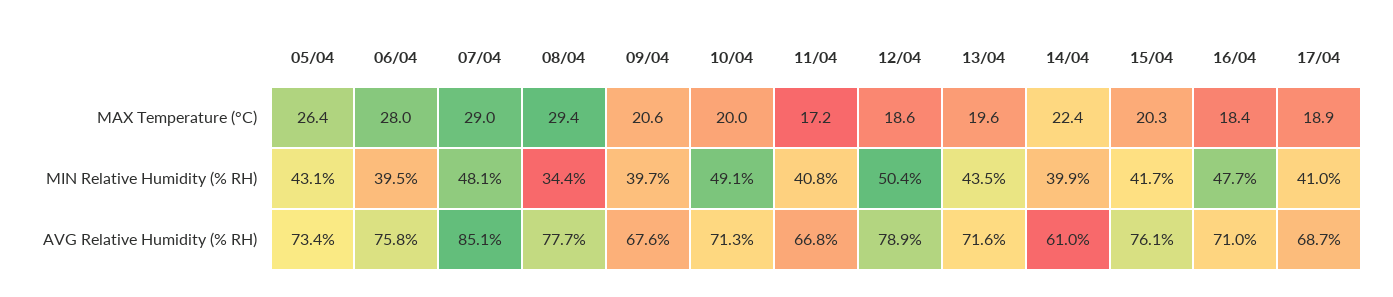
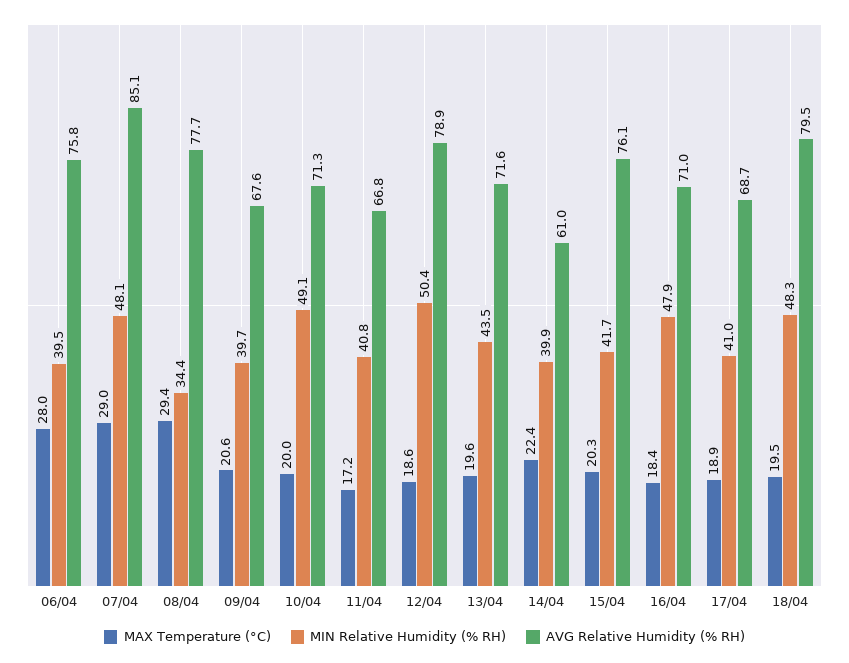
MAX Temperature (°C), 05/04: 26.4 -> none
MIN Relative Humidity (% RH), 05/04: 43.1 -> none
MIN Relative Humidity (% RH), 16/04: 47.7 -> 47.9
AVG Relative Humidity (% RH), 05/04: 73.4 -> none
MAX Temperature (°C), 18/04: none -> 19.5
MIN Relative Humidity (% RH), 18/04: none -> 48.3
AVG Relative Humidity (% RH), 18/04: none -> 79.5

